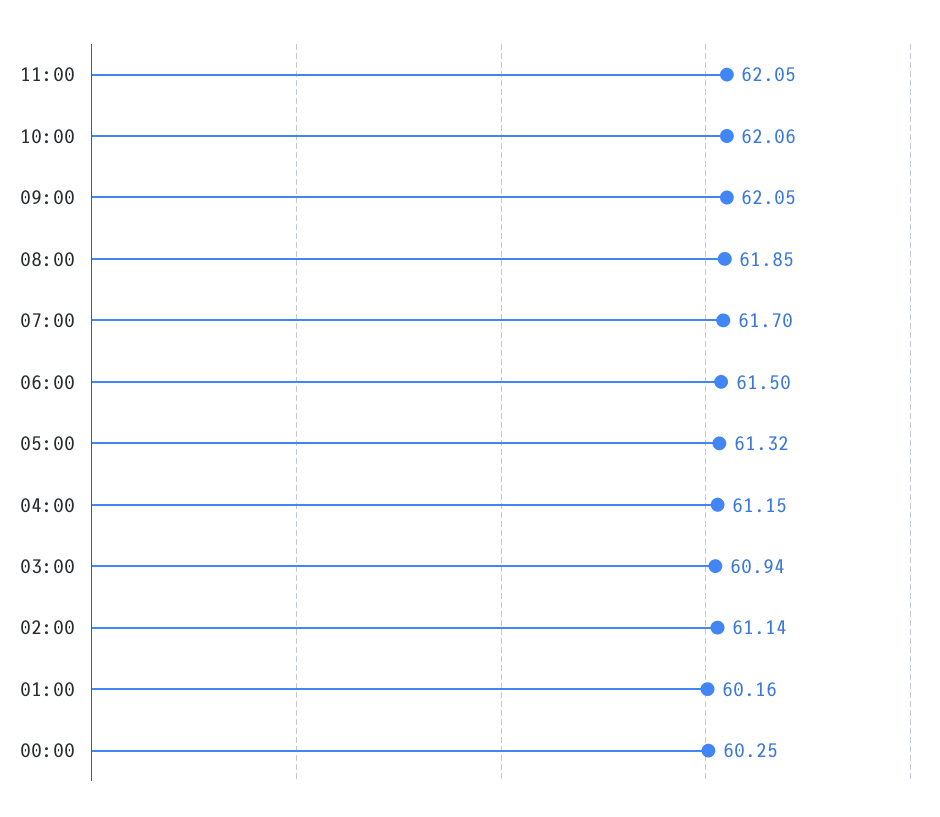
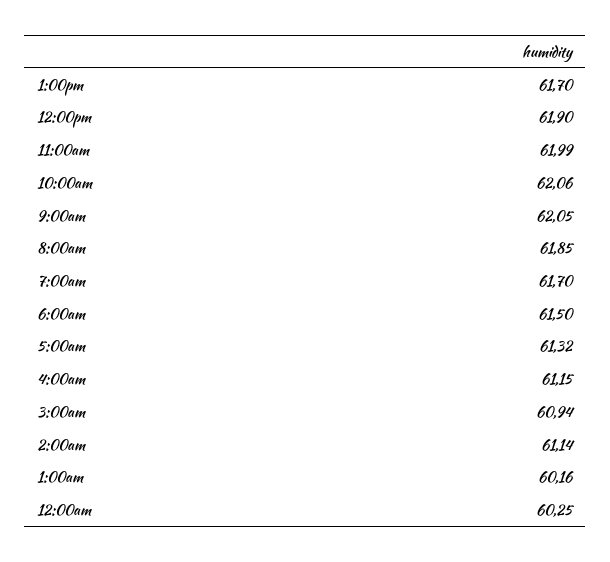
11:00: 62.05 -> 61.99
1:00pm: none -> 61.7
12:00pm: none -> 61.9

